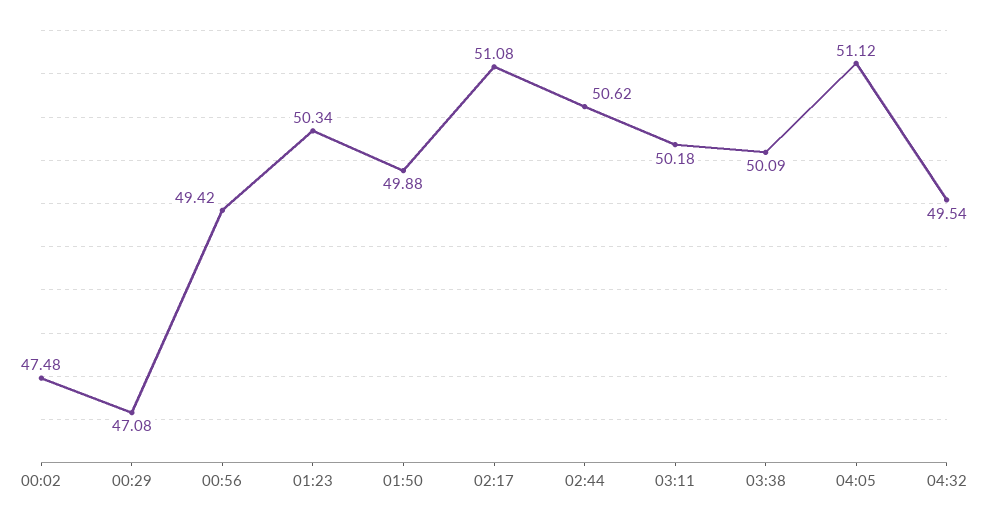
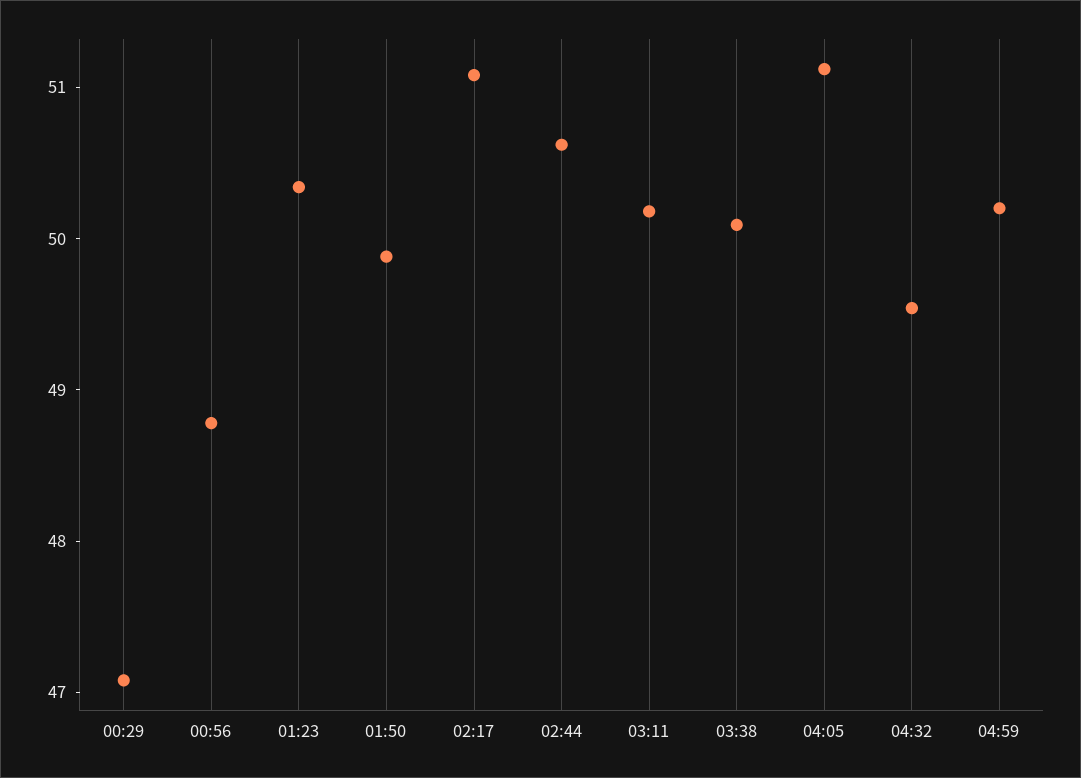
00:02: 47.48 -> none
00:56: 49.42 -> 48.8
04:59: none -> 50.2

